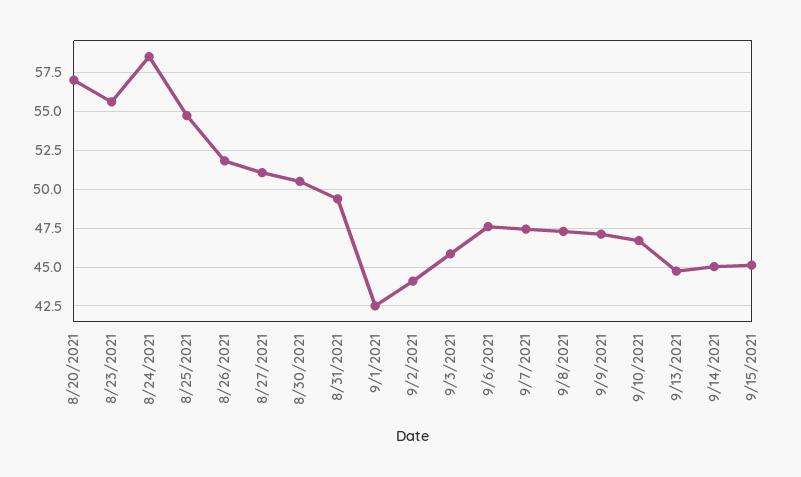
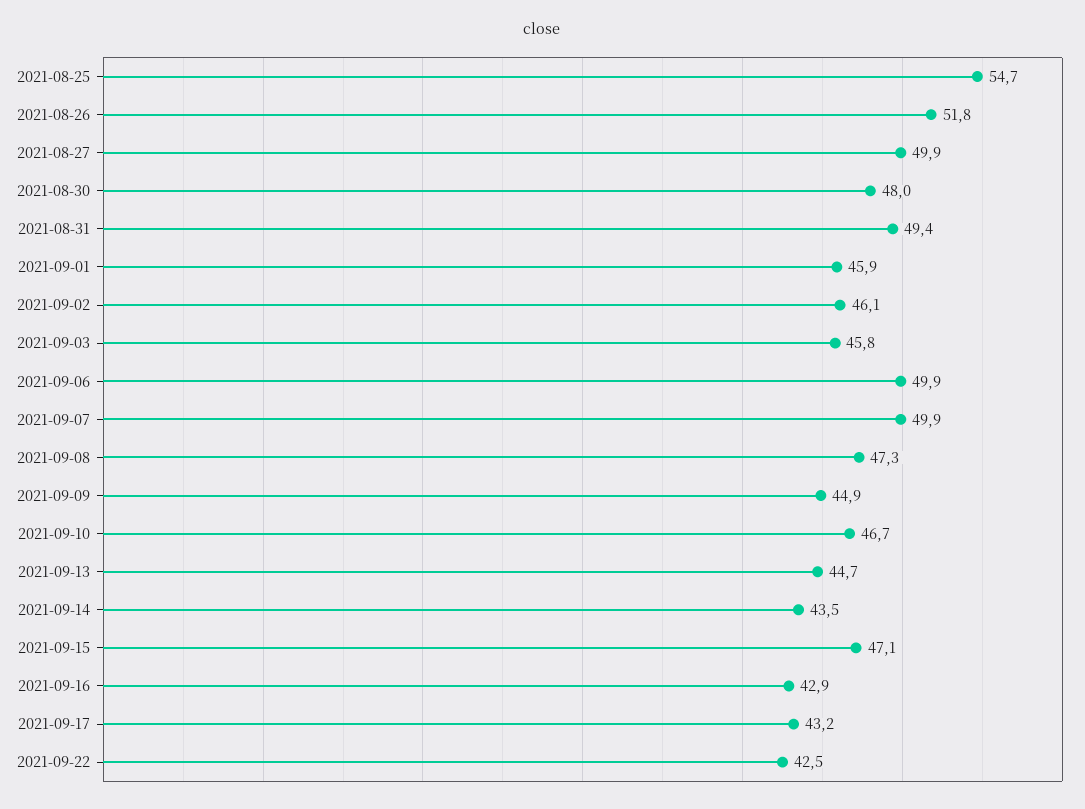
8/20/2021: 57 -> none
8/23/2021: 55.5 -> none
8/24/2021: 58.5 -> none
8/27/2021: 51 -> 49.9
8/30/2021: 50.5 -> 48
9/1/2021: 42.5 -> 45.9
9/2/2021: 44 -> 46.1
9/6/2021: 47.5 -> 49.9
9/7/2021: 47.5 -> 49.9
9/9/2021: 47 -> 44.9
9/14/2021: 45 -> 43.5
9/15/2021: 45 -> 47.1
2021-09-16: none -> 42.9
2021-09-17: none -> 43.2
2021-09-22: none -> 42.5

